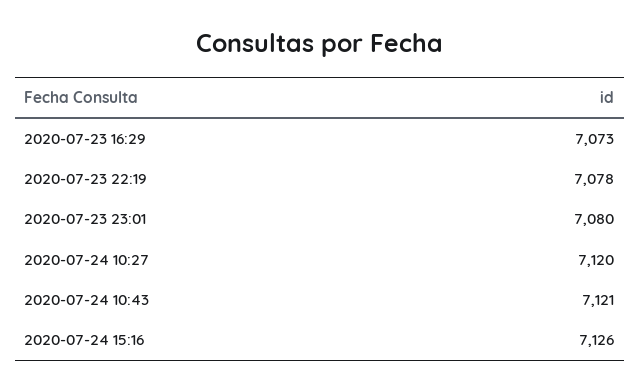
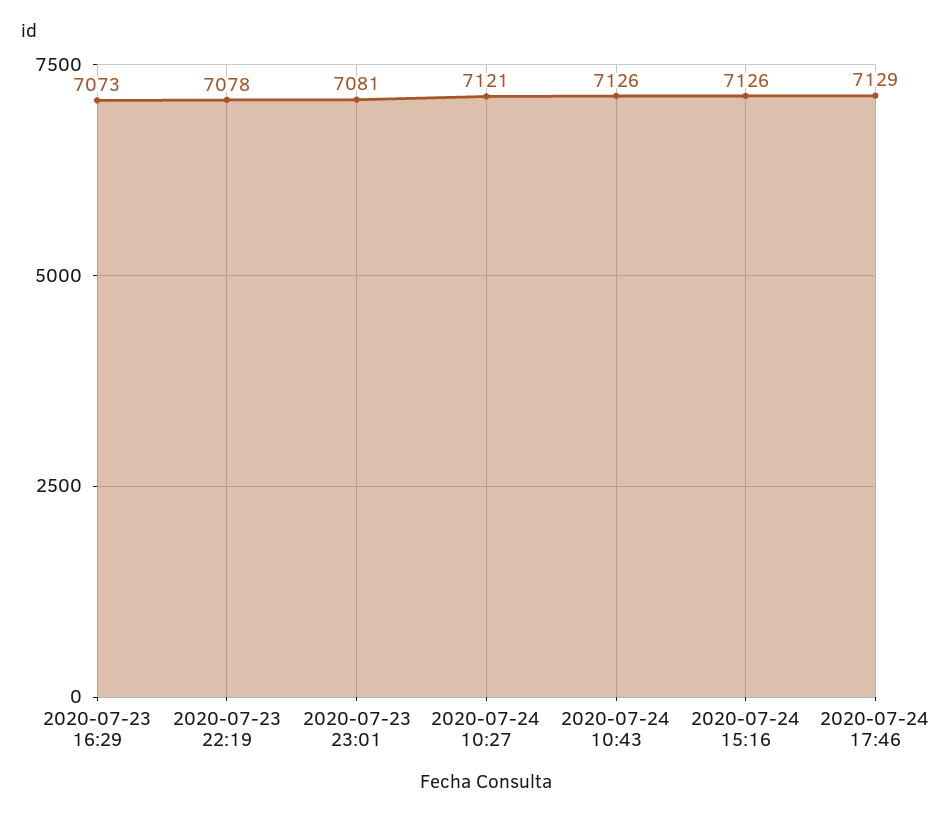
2020-07-23 23:01: 7080 -> 7081
2020-07-24 10:27: 7120 -> 7121
2020-07-24 10:43: 7121 -> 7126
2020-07-24 17:46: none -> 7129

